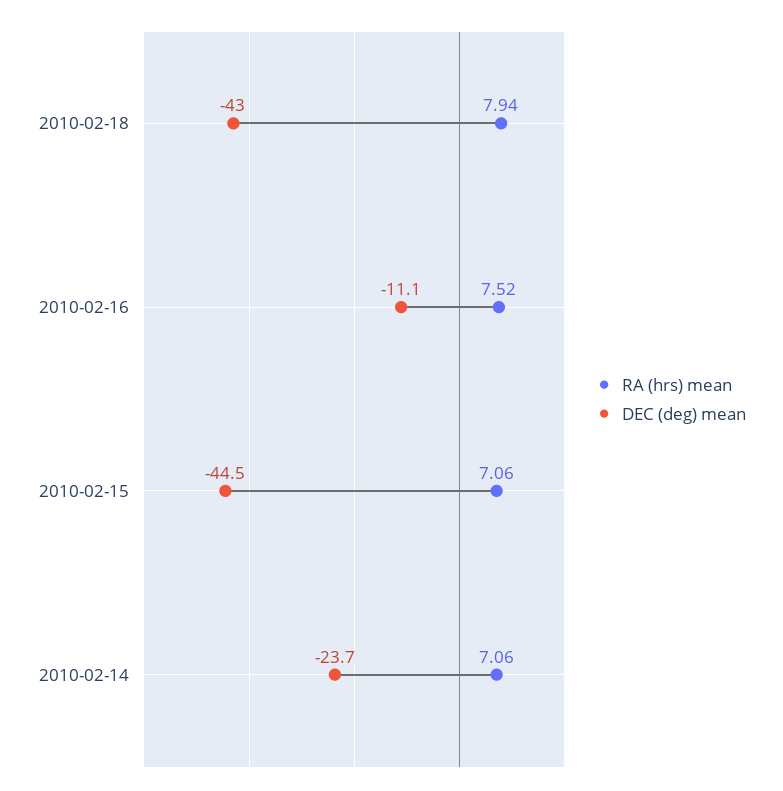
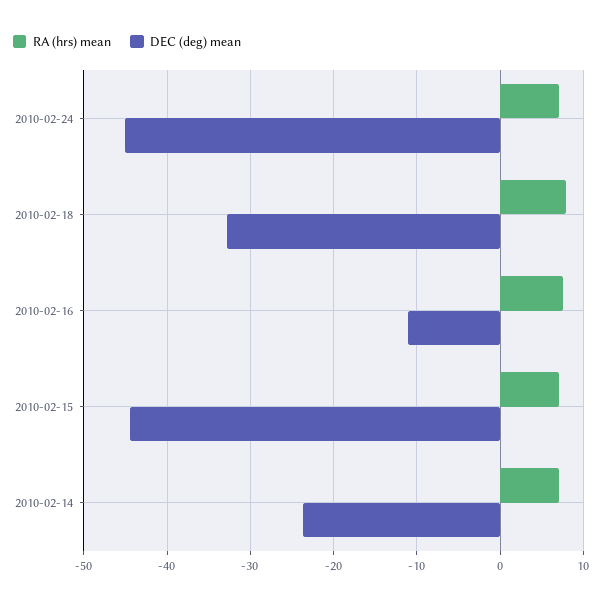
DEC (deg) mean, 2010-02-18: -43 -> -33
RA (hrs) mean, 2010-02-24: none -> 7
DEC (deg) mean, 2010-02-24: none -> -45

